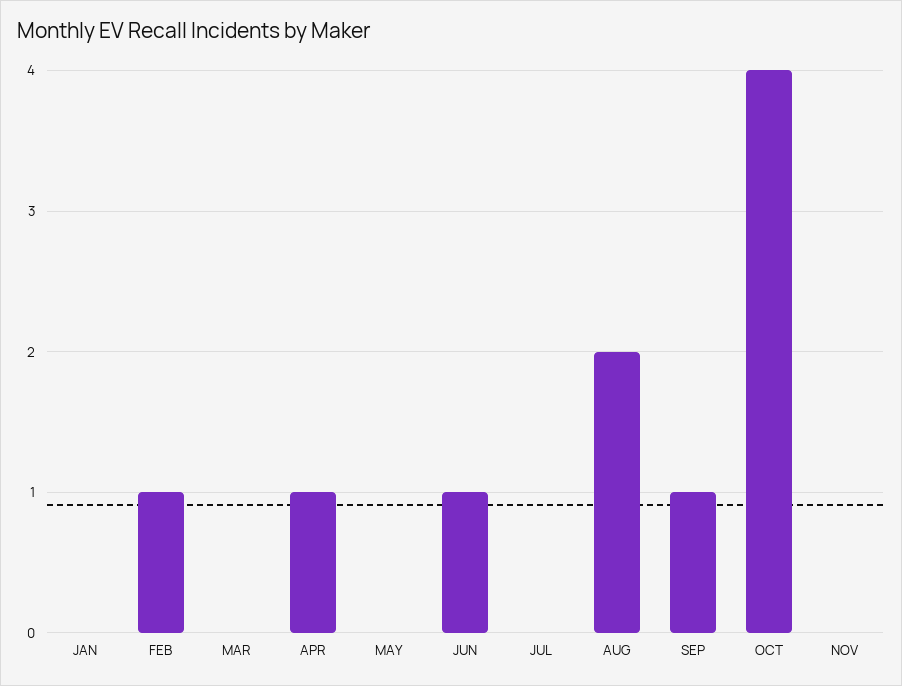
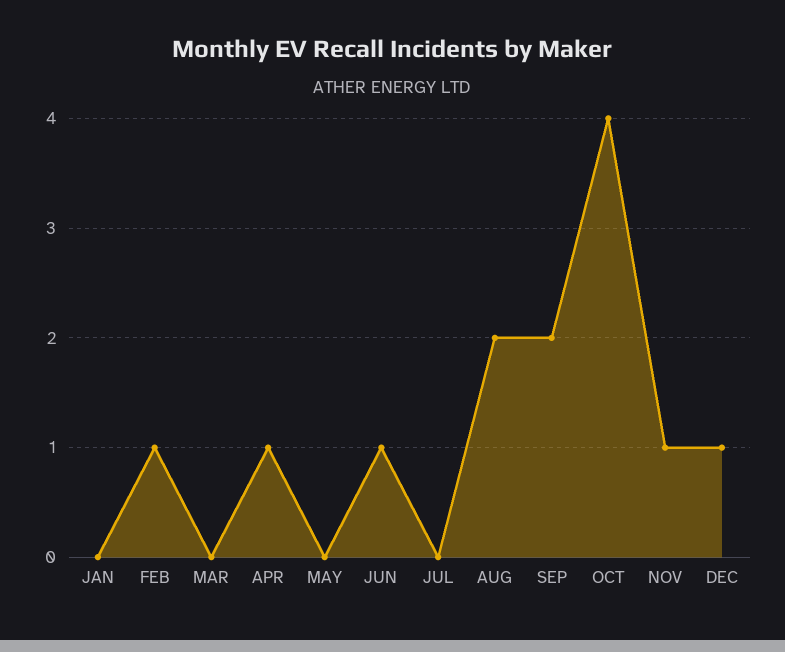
SEP: 1 -> 2
NOV: 0 -> 1
DEC: none -> 1

